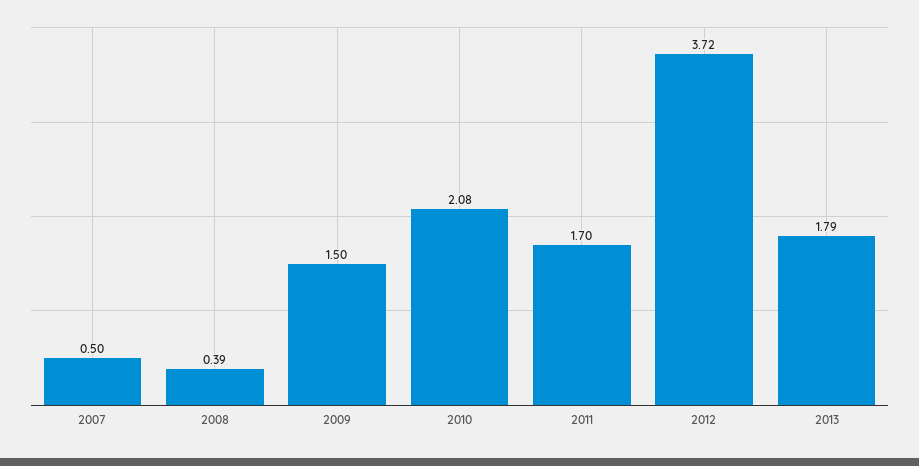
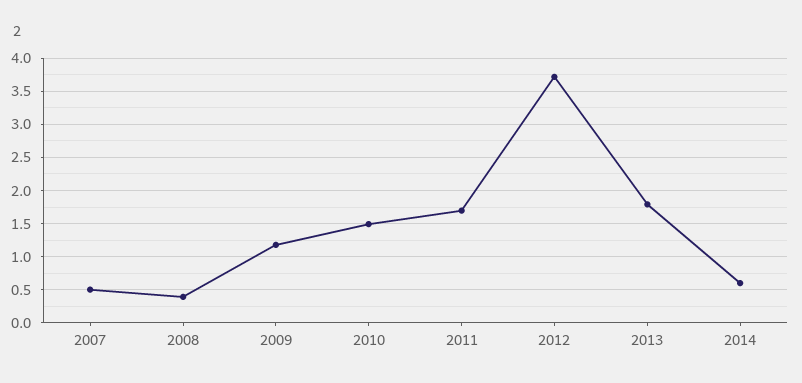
2009: 1.5 -> 1.2
2010: 2.08 -> 1.5
2014: none -> 0.6

